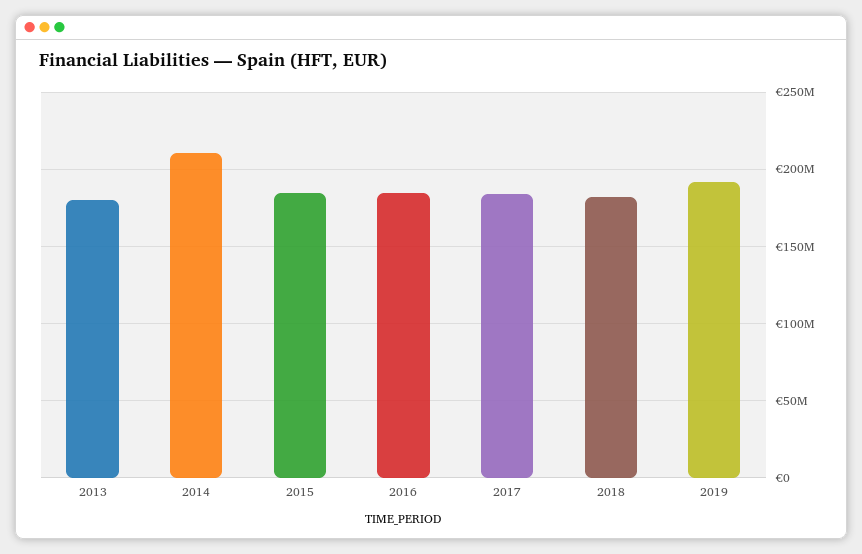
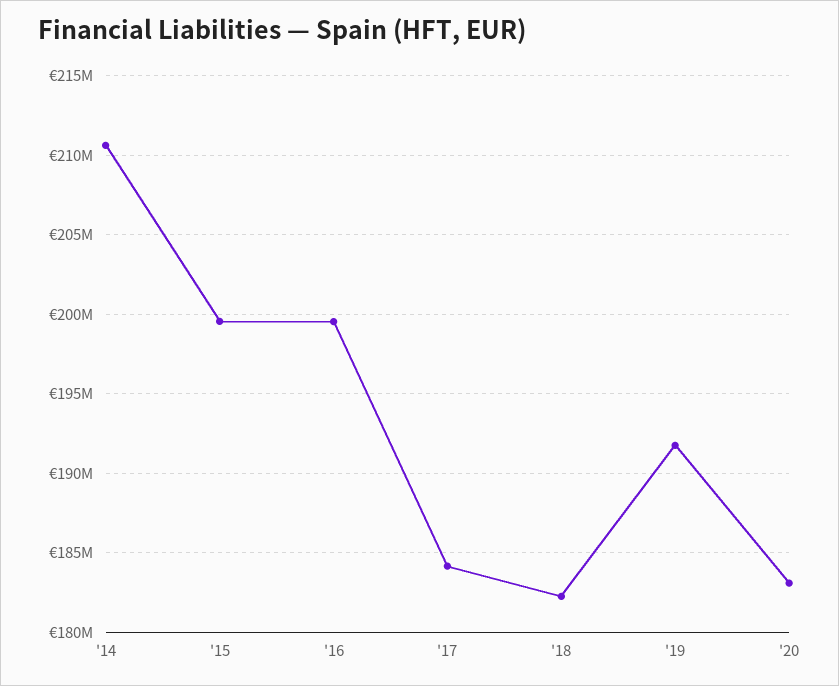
2013: 180000000 -> none
2015: 185000000 -> 199500000
2016: 185000000 -> 199500000
'20: none -> 183000000

